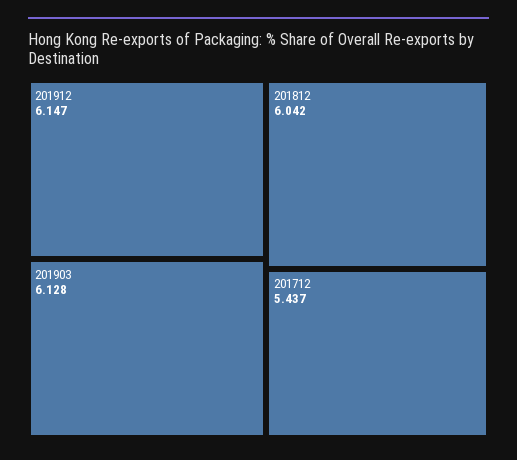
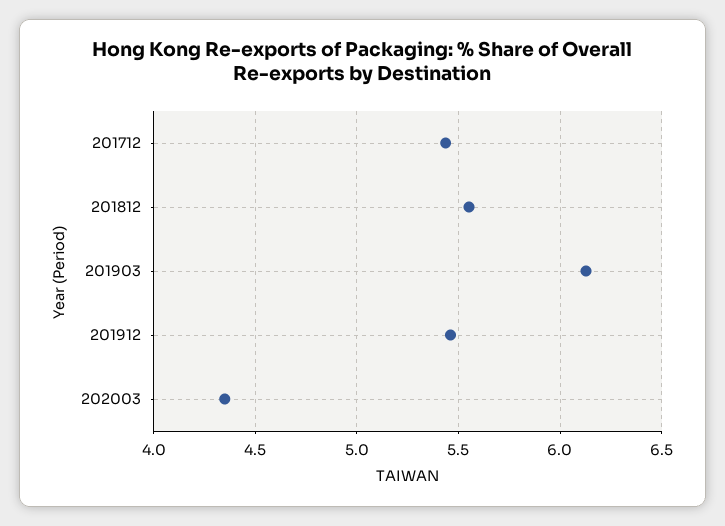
201912: 6.147 -> 5.45
201812: 6.042 -> 5.55
202003: none -> 4.35

